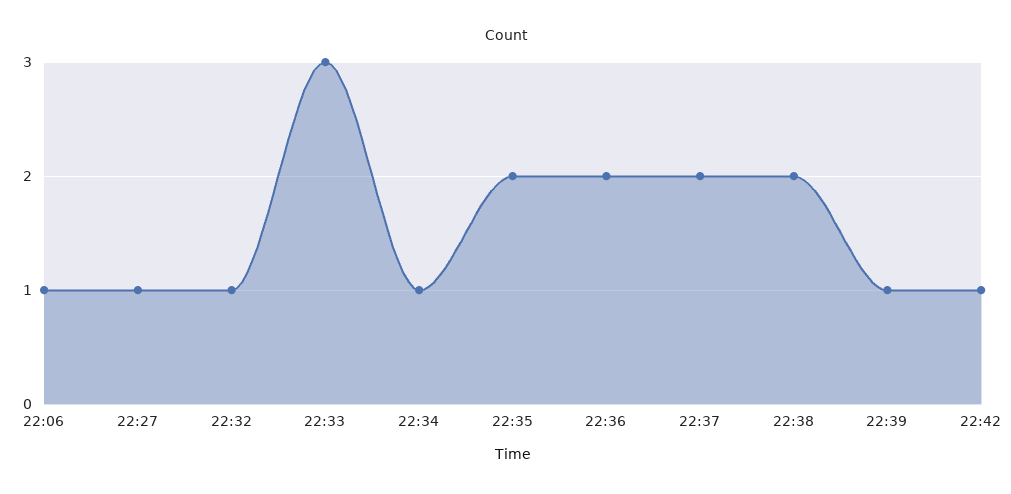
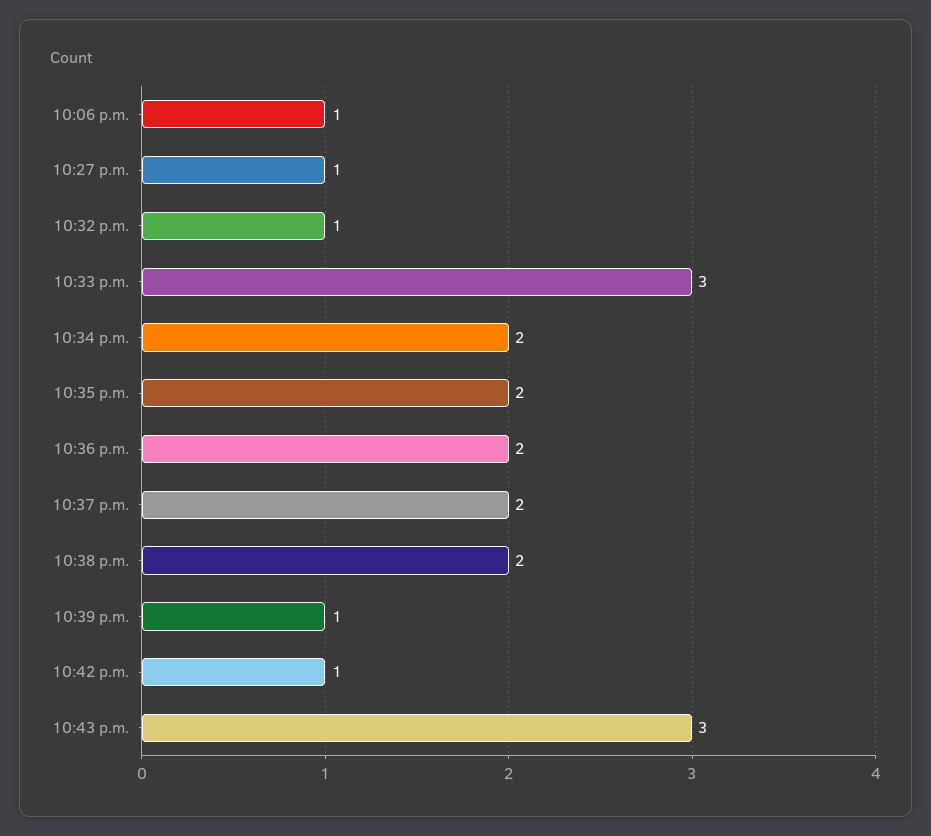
22:34: 1 -> 2
10:43 p.m.: none -> 3

